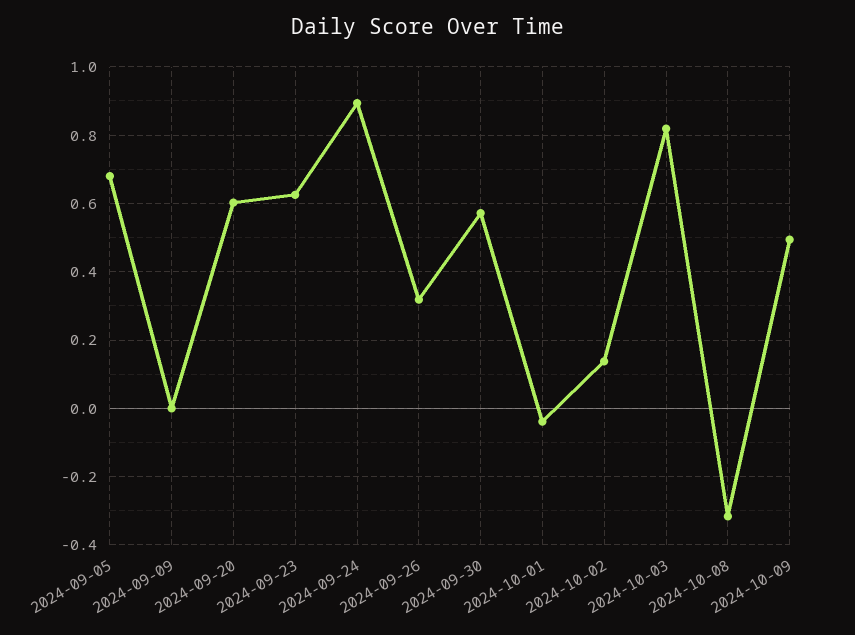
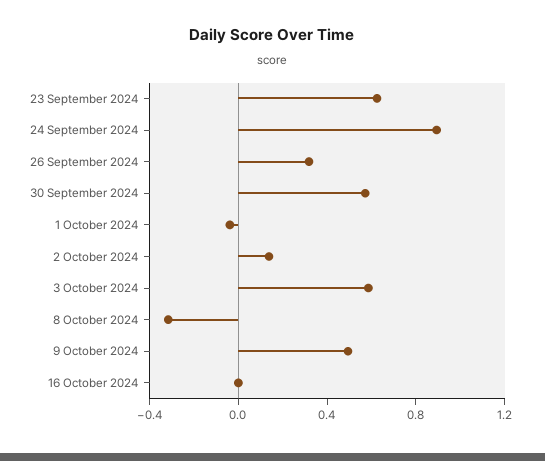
2024-09-05: 0.68 -> none
2024-09-09: 0 -> none
2024-09-20: 0.6 -> none
2024-10-03: 0.82 -> 0.6
16 October 2024: none -> 0

